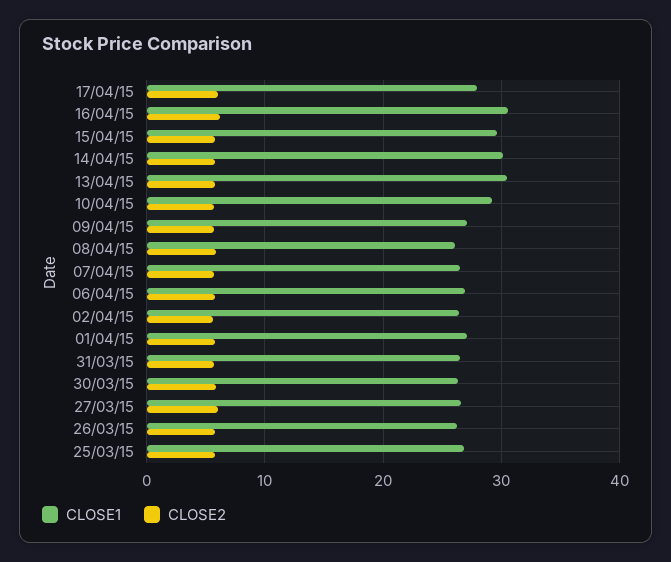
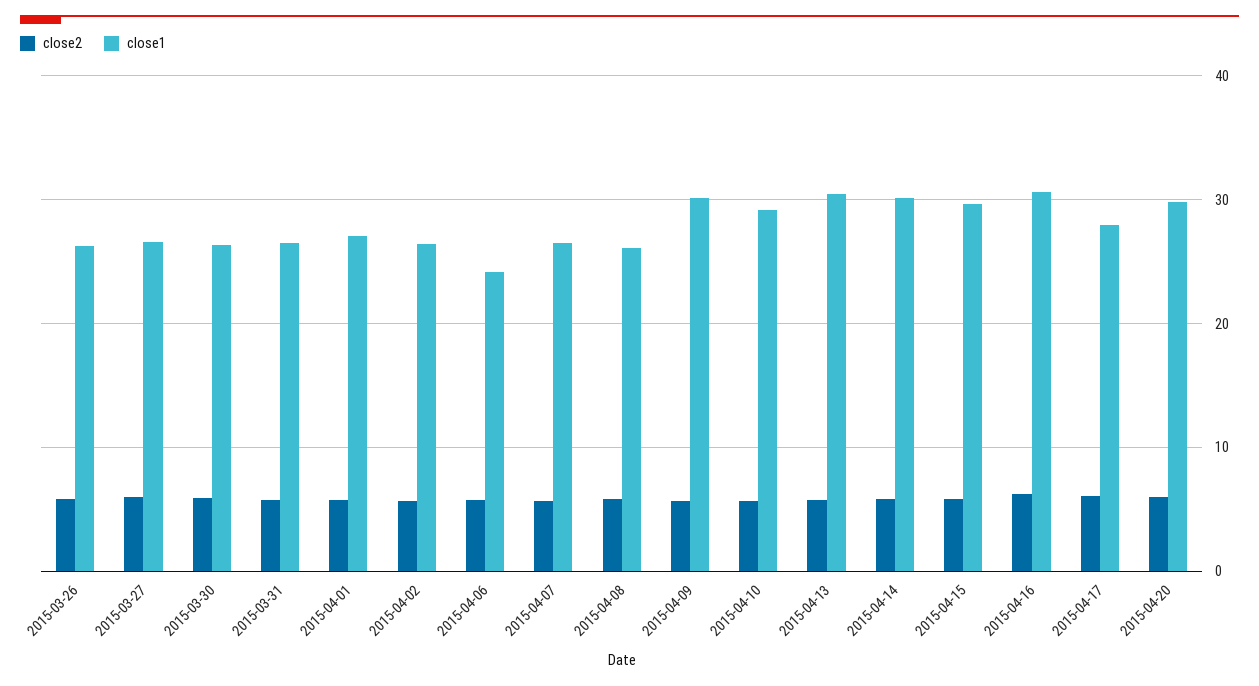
CLOSE1, 09/04/15: 27 -> 30
CLOSE1, 06/04/15: 27 -> 24
CLOSE1, 25/03/15: 27 -> none
CLOSE2, 25/03/15: 6 -> none
CLOSE2, 2015-04-20: none -> 6
CLOSE1, 2015-04-20: none -> 30

